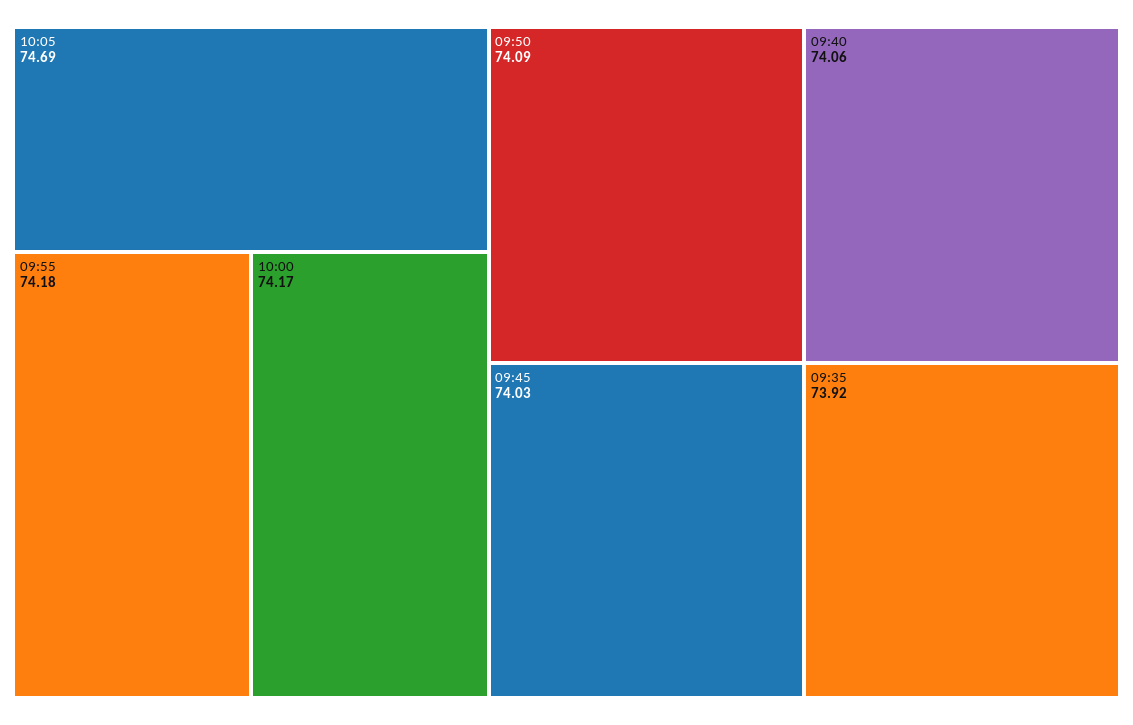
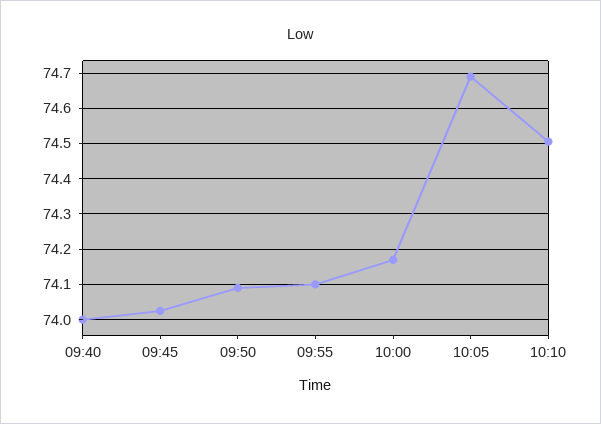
09:55: 74.18 -> 74.1
09:40: 74.06 -> 74
09:35: 73.92 -> none
10:10: none -> 74.5

